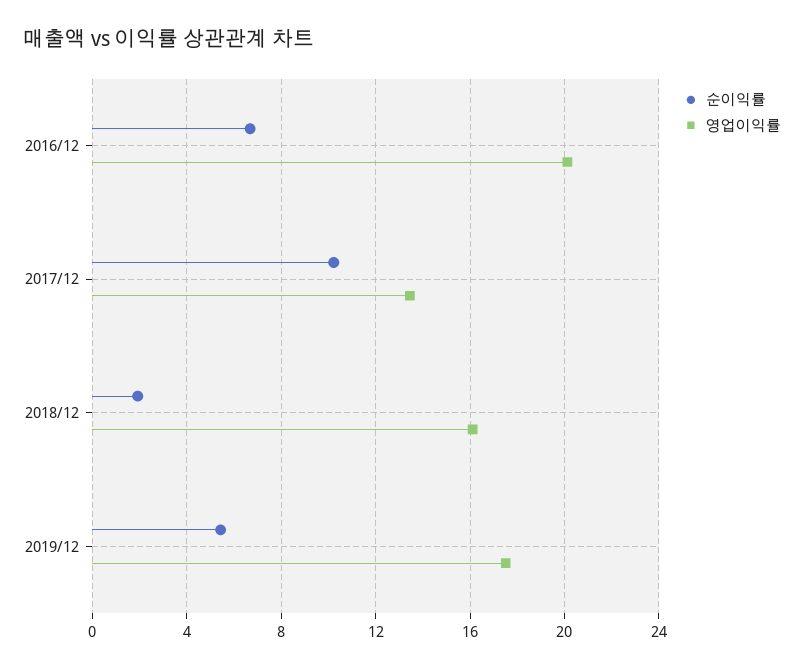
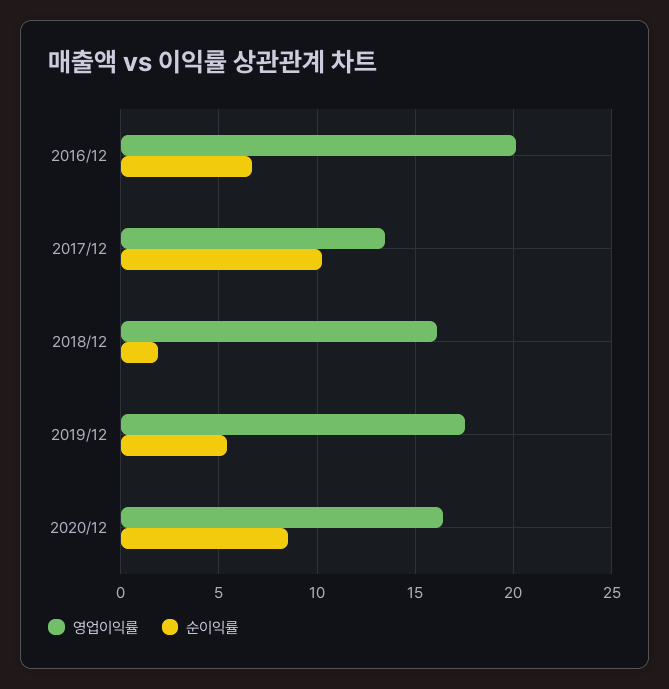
영업이익률, 2020/12: none -> 16.5
순이익률, 2020/12: none -> 8.5

